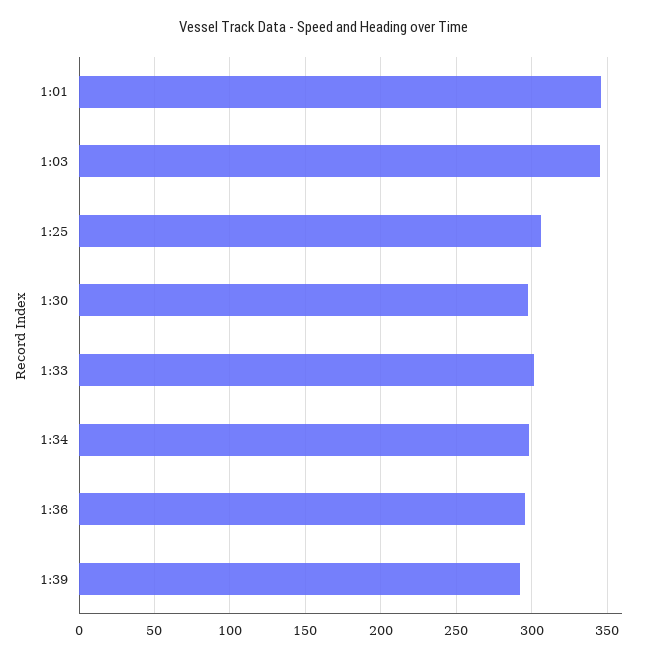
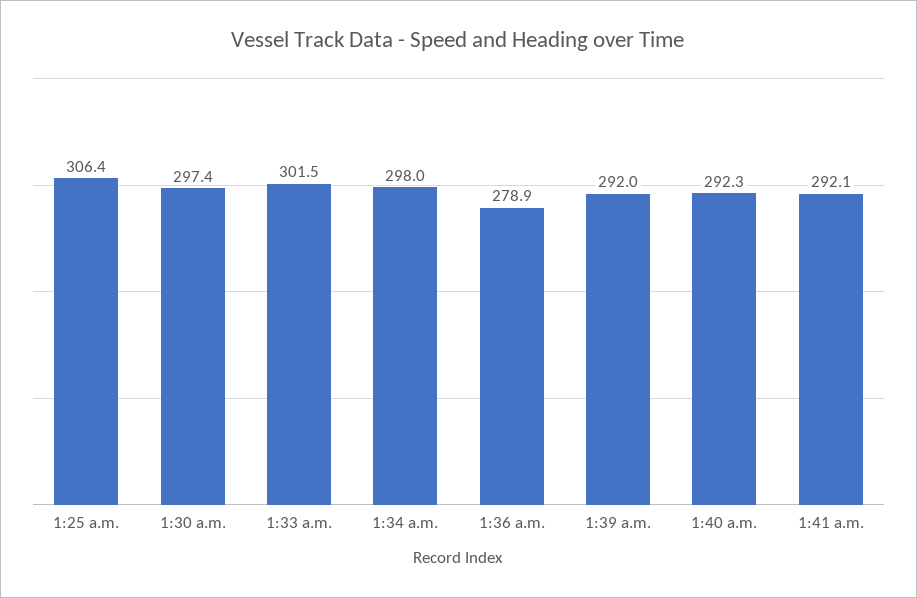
1:01: 345 -> none
1:03: 345 -> none
1:36: 295 -> 278.9
1:40 a.m.: none -> 292.3
1:41 a.m.: none -> 292.1

